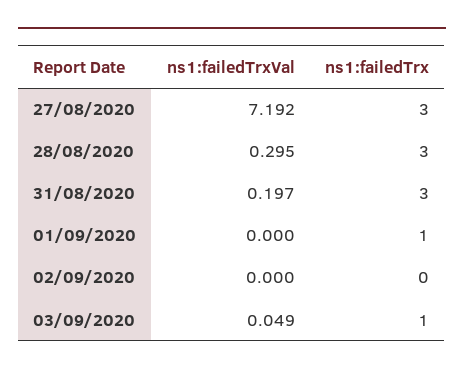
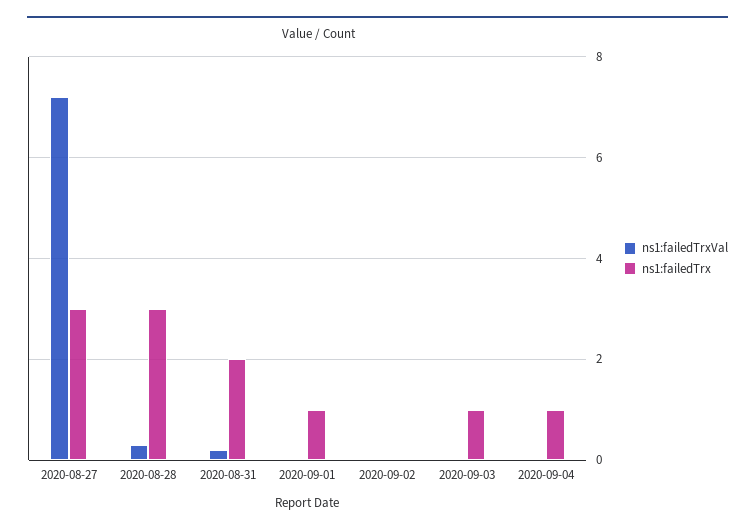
ns1:failedTrx, 31/08/2020: 3 -> 2
ns1:failedTrxVal, 2020-09-04: none -> 0
ns1:failedTrx, 2020-09-04: none -> 1

